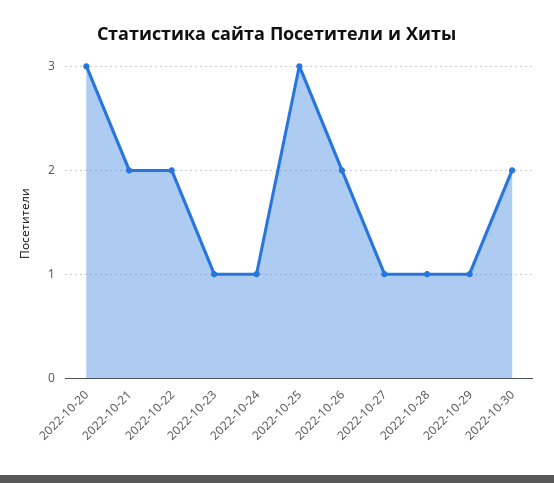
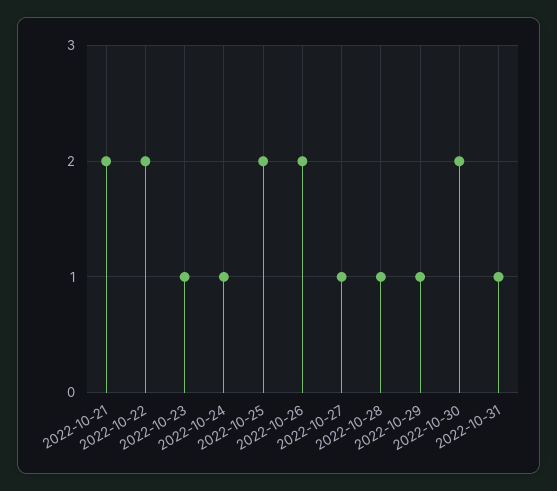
2022-10-20: 3 -> none
2022-10-25: 3 -> 2
2022-10-31: none -> 1

